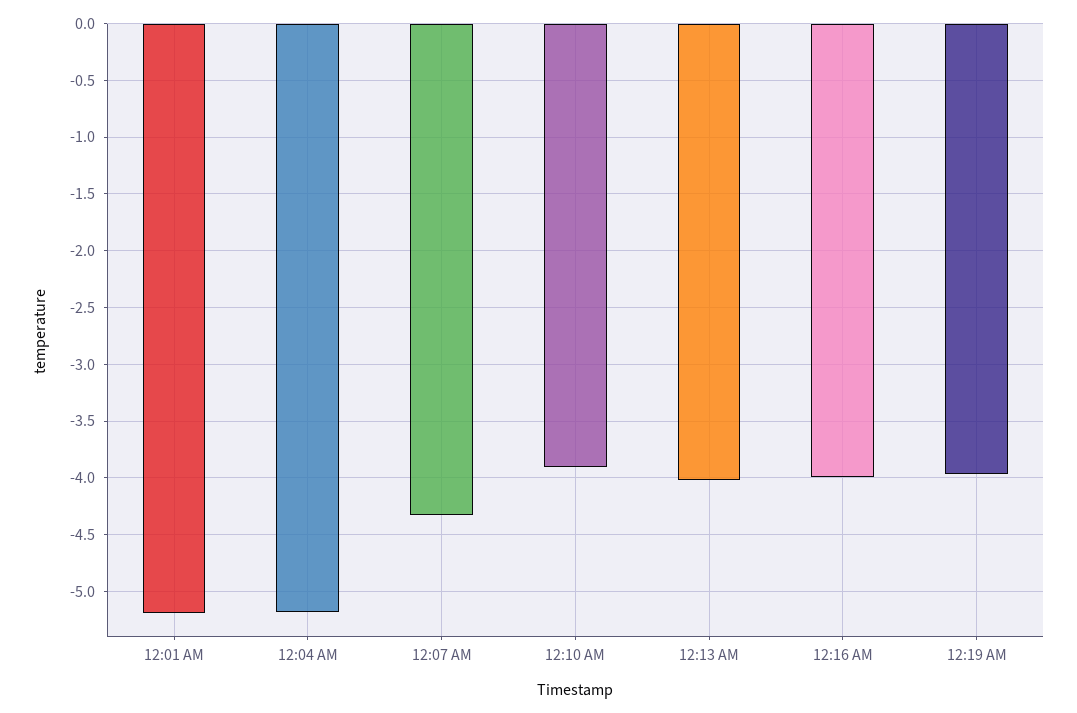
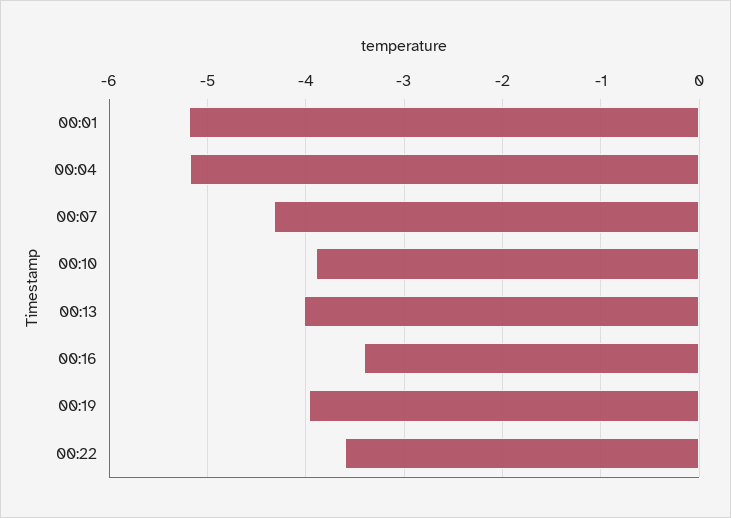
12:16 AM: -4 -> -3.4
00:22: none -> -3.6

